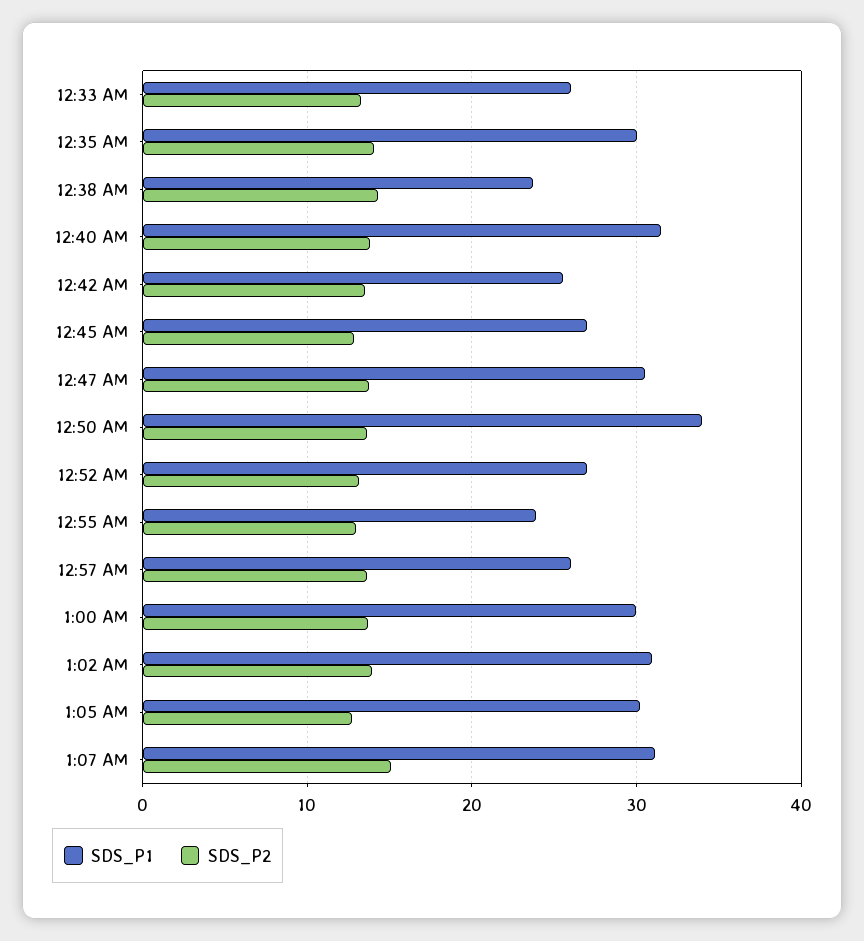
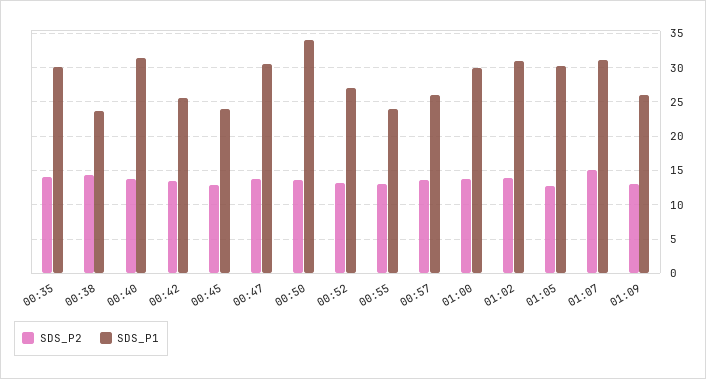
SDS_P1, 12:33 AM: 26 -> none
SDS_P2, 12:33 AM: 13 -> none
SDS_P1, 12:45 AM: 27 -> 24
SDS_P2, 01:09: none -> 13
SDS_P1, 01:09: none -> 26

